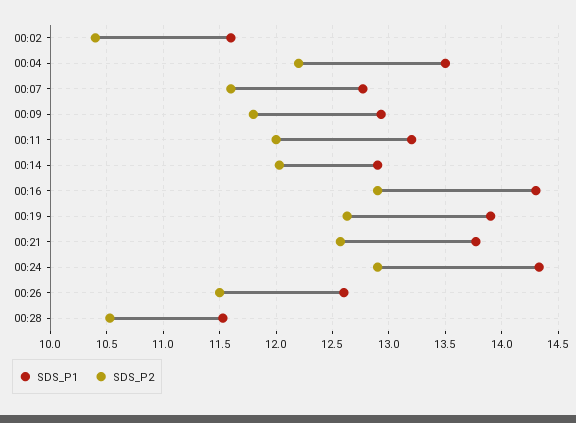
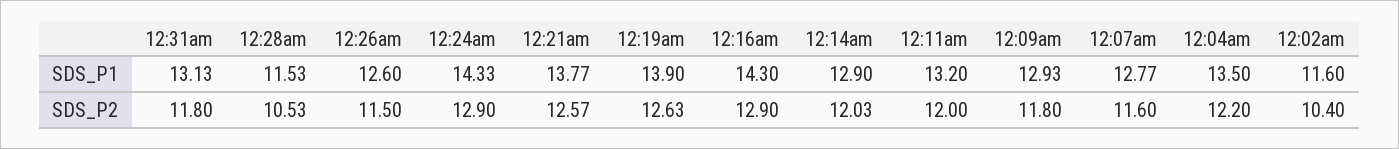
SDS_P1, 12:31am: none -> 13.13
SDS_P2, 12:31am: none -> 11.8

